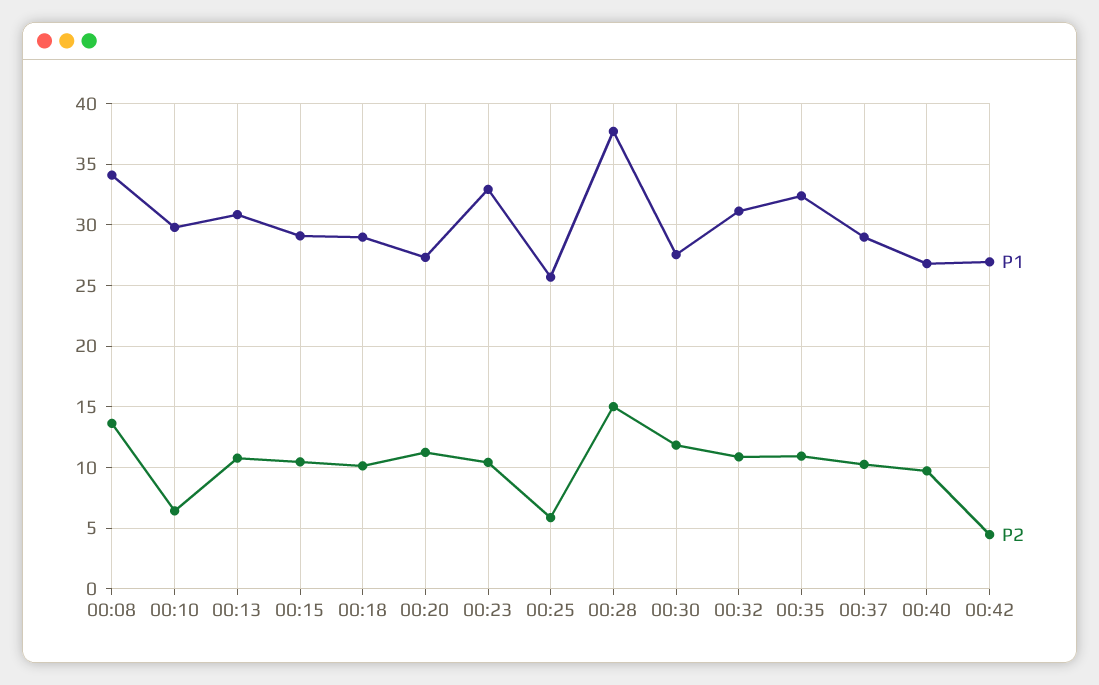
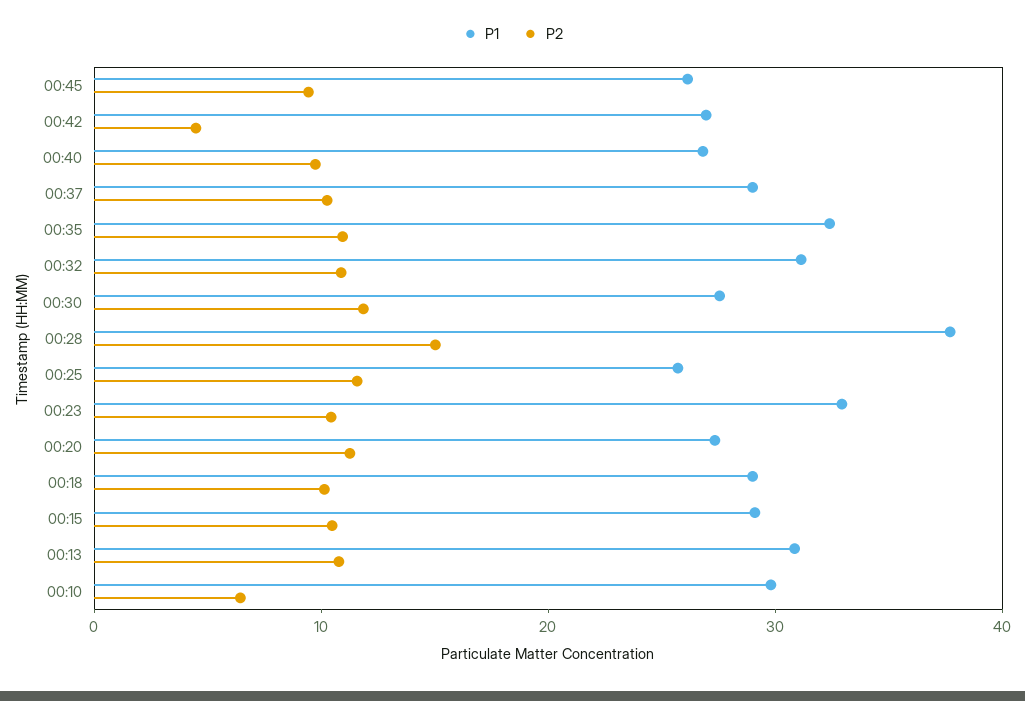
P1, 00:08: 34 -> none
P2, 00:08: 13.5 -> none
P2, 00:25: 6 -> 12
P1, 00:45: none -> 26
P2, 00:45: none -> 10

